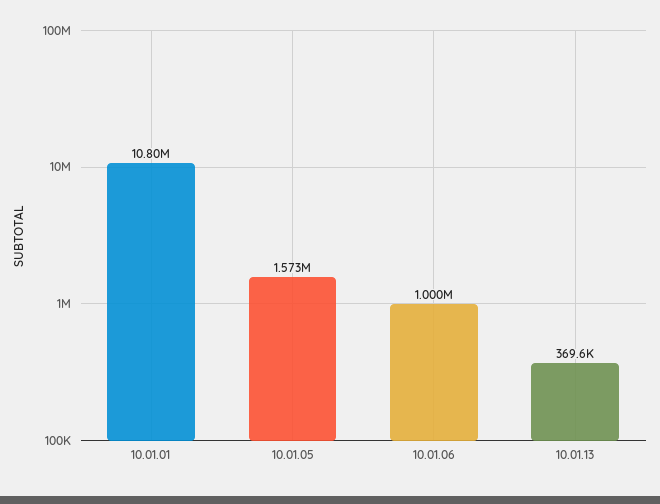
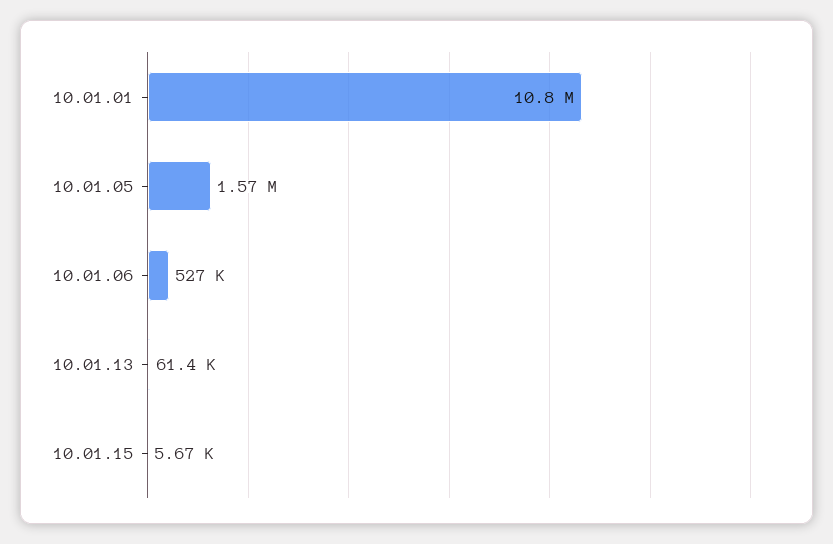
10.01.06: 1000000 -> 527000
10.01.13: 369600 -> 61400
10.01.15: none -> 5670

